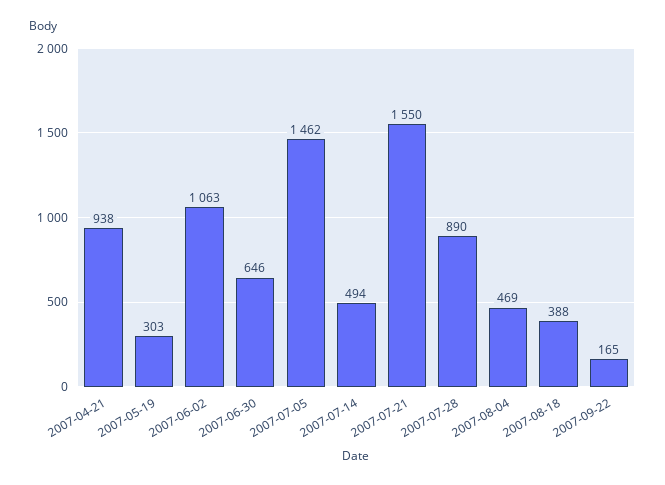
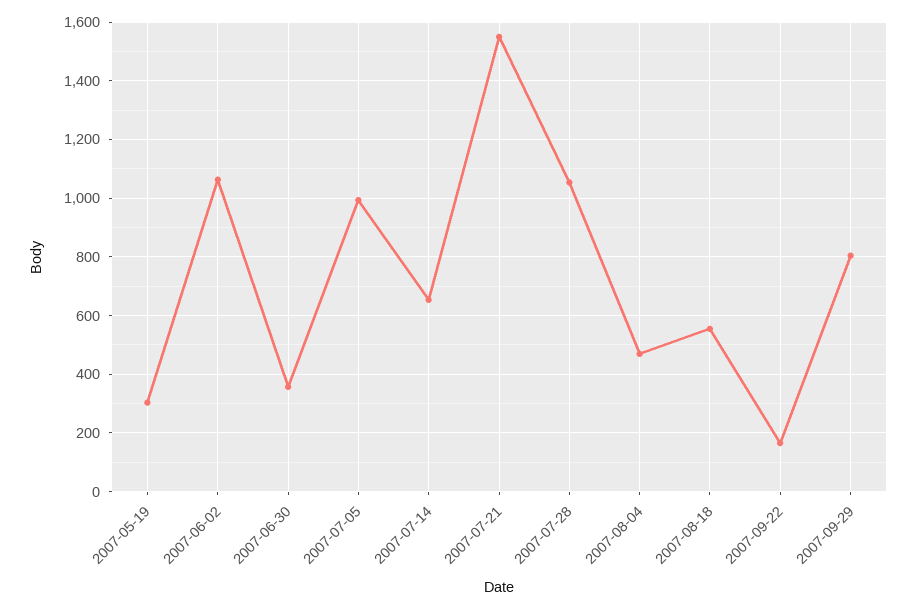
2007-04-21: 938 -> none
2007-06-30: 646 -> 350
2007-07-05: 1462 -> 1000
2007-07-14: 494 -> 650
2007-07-28: 890 -> 1050
2007-08-18: 388 -> 550
2007-09-29: none -> 800

